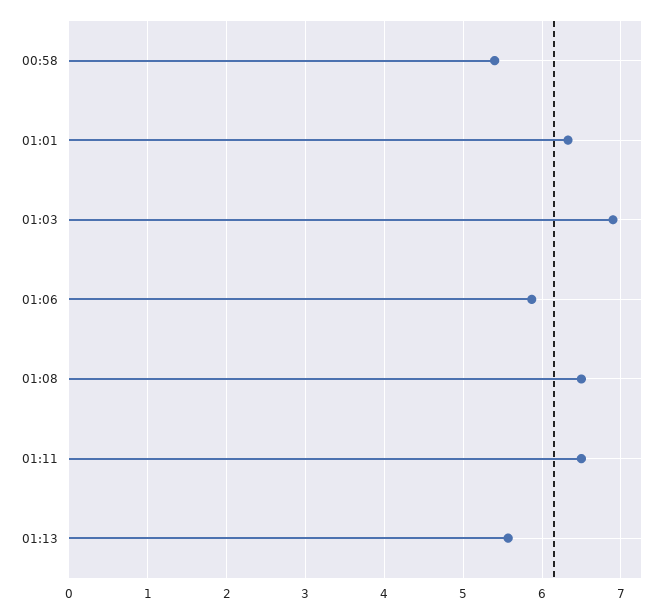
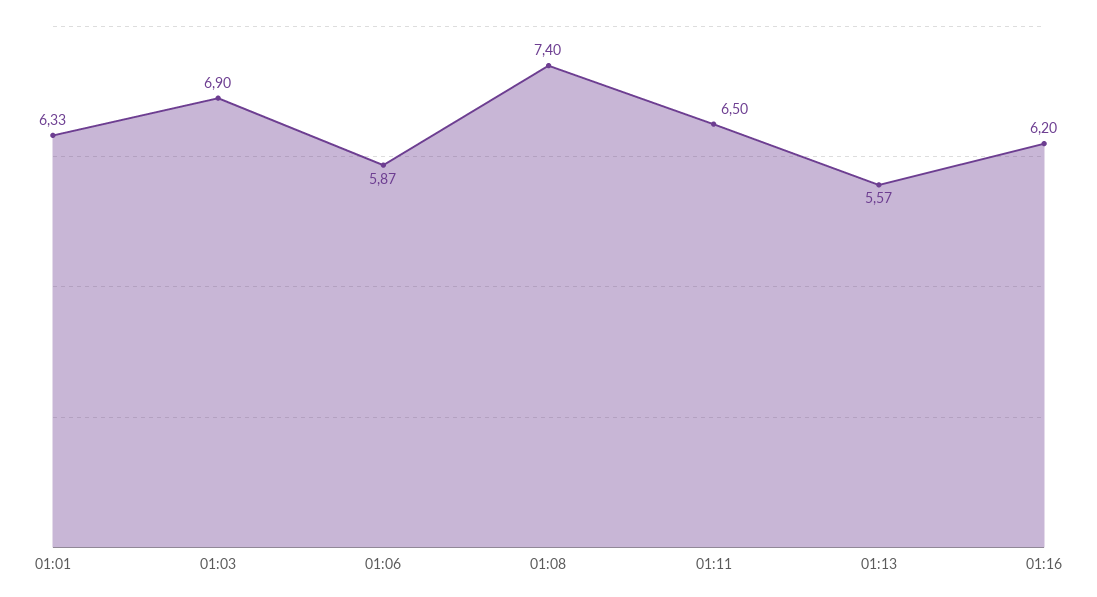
00:58: 5.4 -> none
01:08: 6.5 -> 7.4
01:16: none -> 6.2

